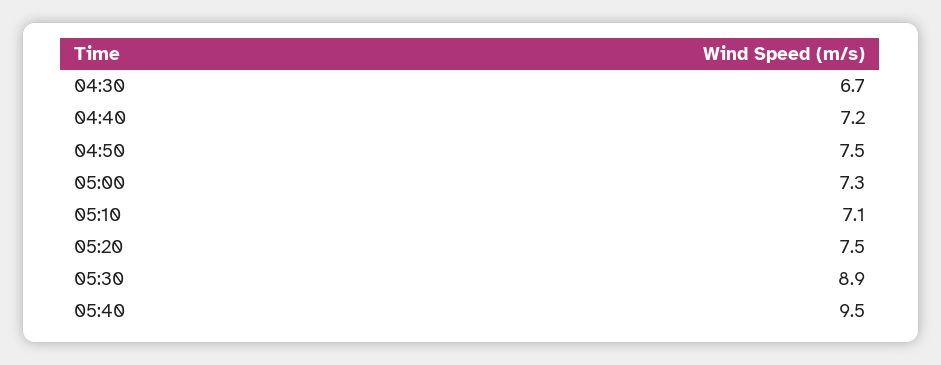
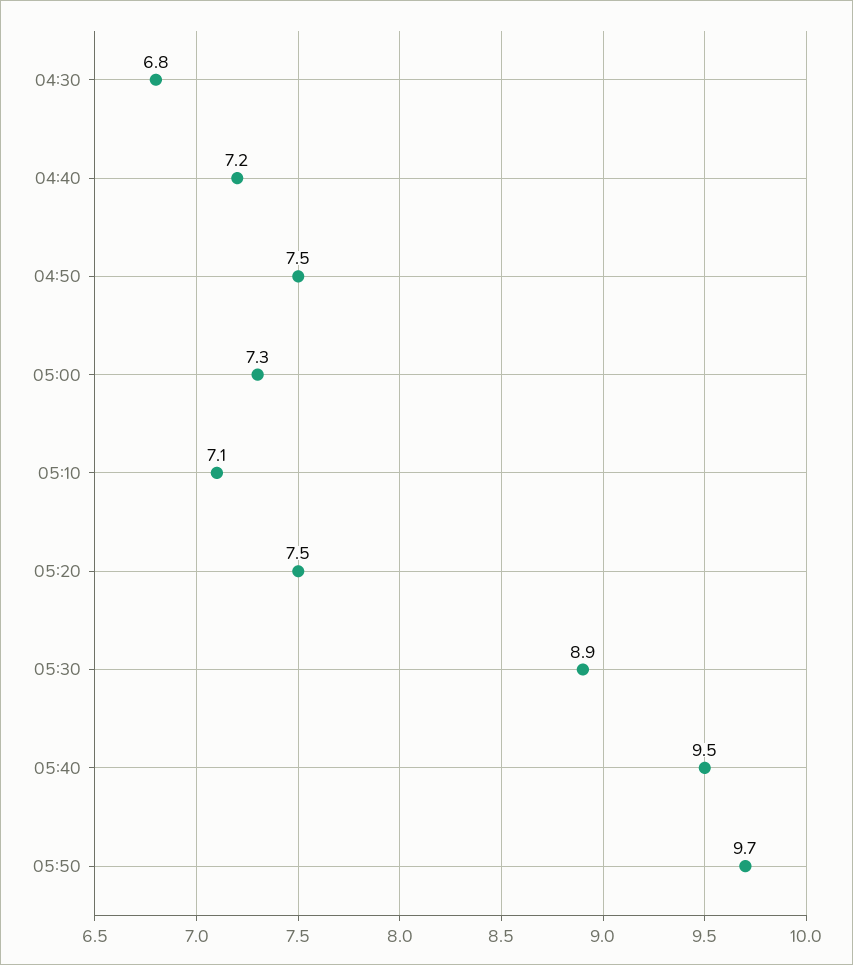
04:30: 6.7 -> 6.8
05:50: none -> 9.7

